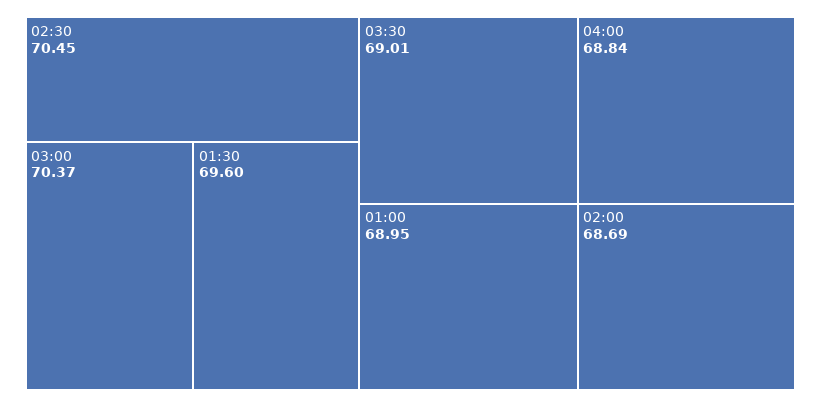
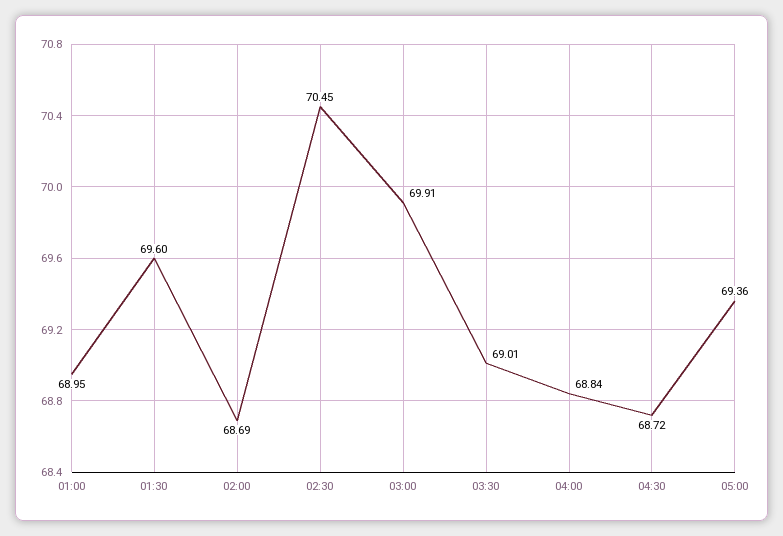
03:00: 70.37 -> 69.91
04:30: none -> 68.72
05:00: none -> 69.36

